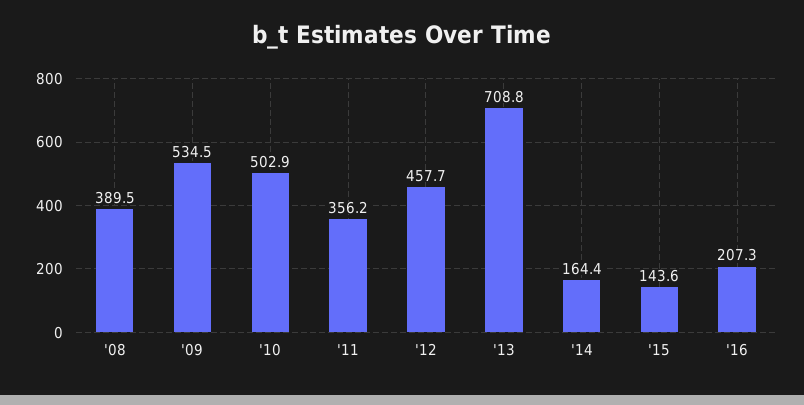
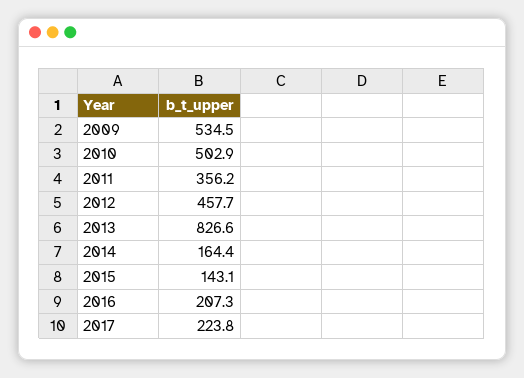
'08: 389.5 -> none
'13: 708.8 -> 826.6
'15: 143.6 -> 143.1
2017: none -> 223.8

